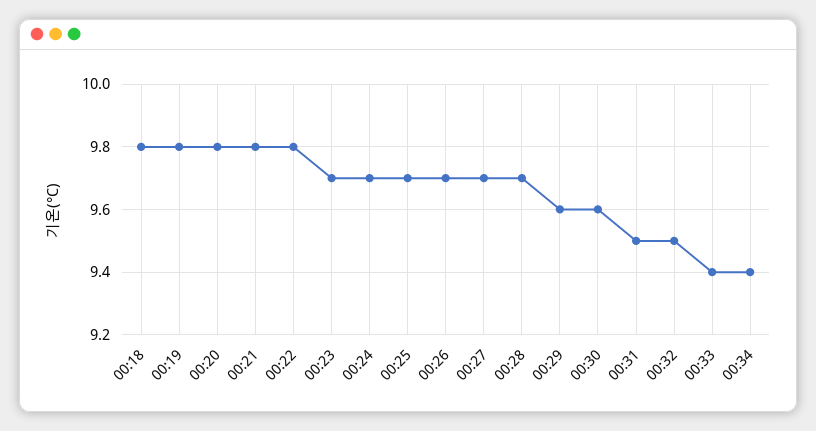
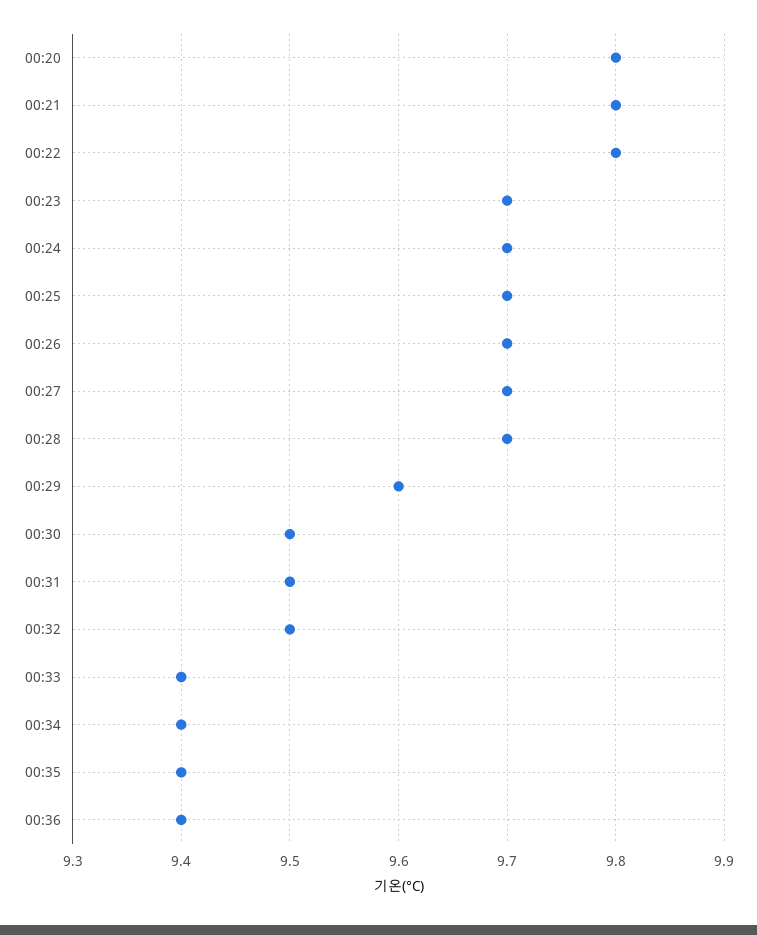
00:18: 9.8 -> none
00:19: 9.8 -> none
00:30: 9.6 -> 9.5
00:35: none -> 9.4
00:36: none -> 9.4

